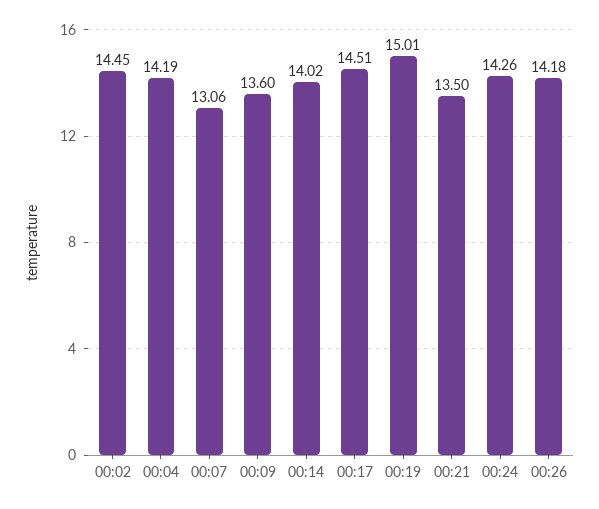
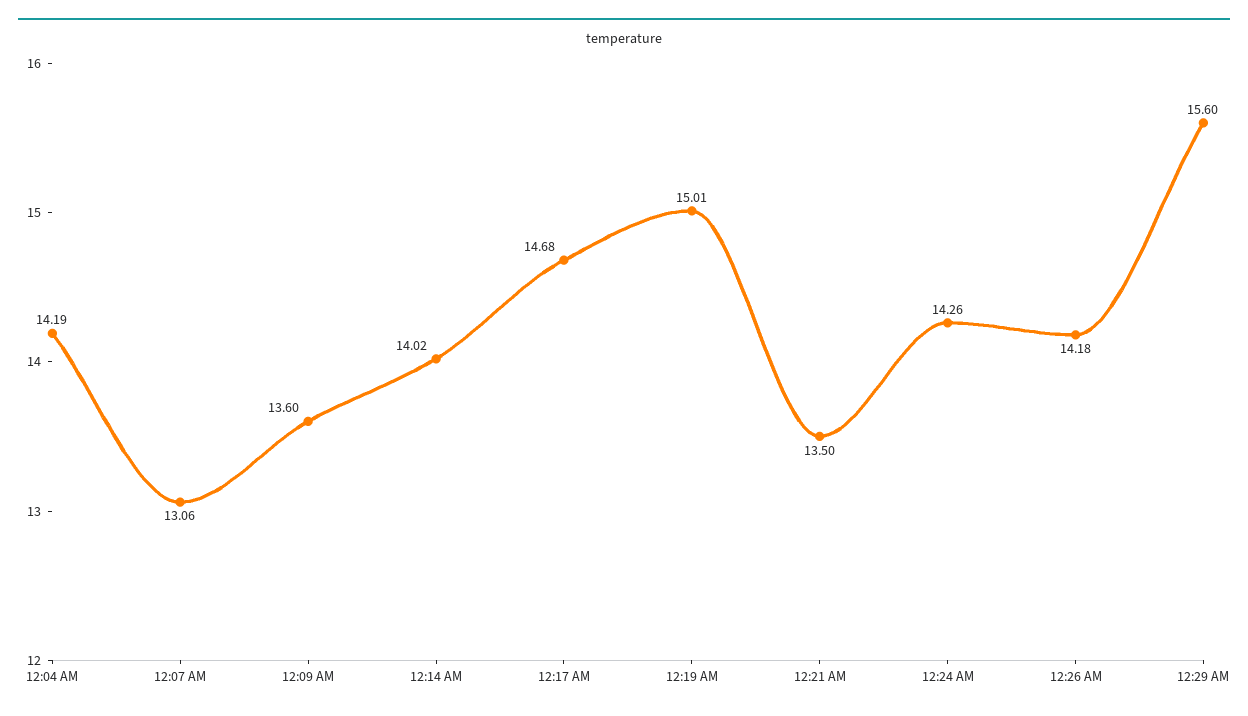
00:02: 14.45 -> none
00:17: 14.51 -> 14.68
12:29 AM: none -> 15.6

